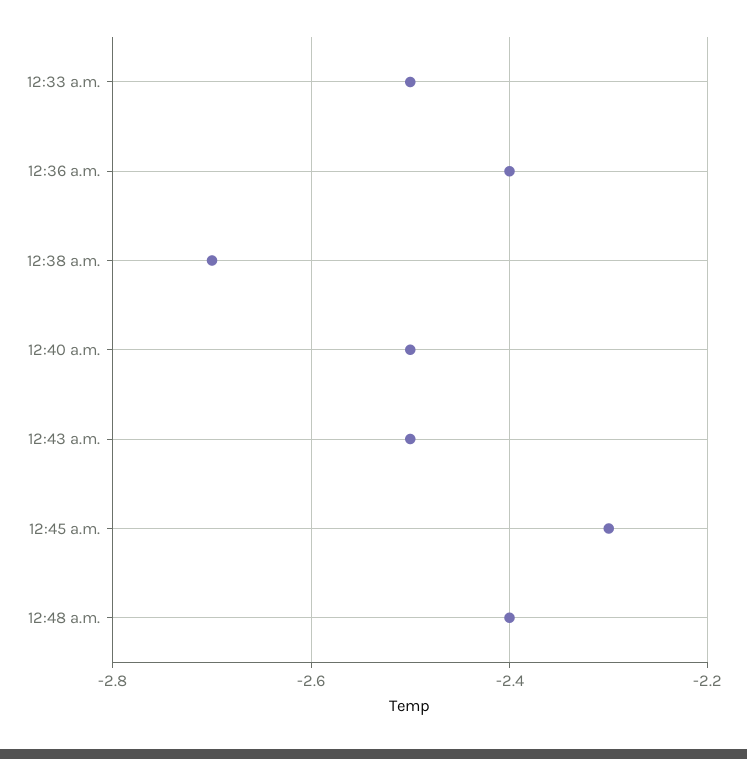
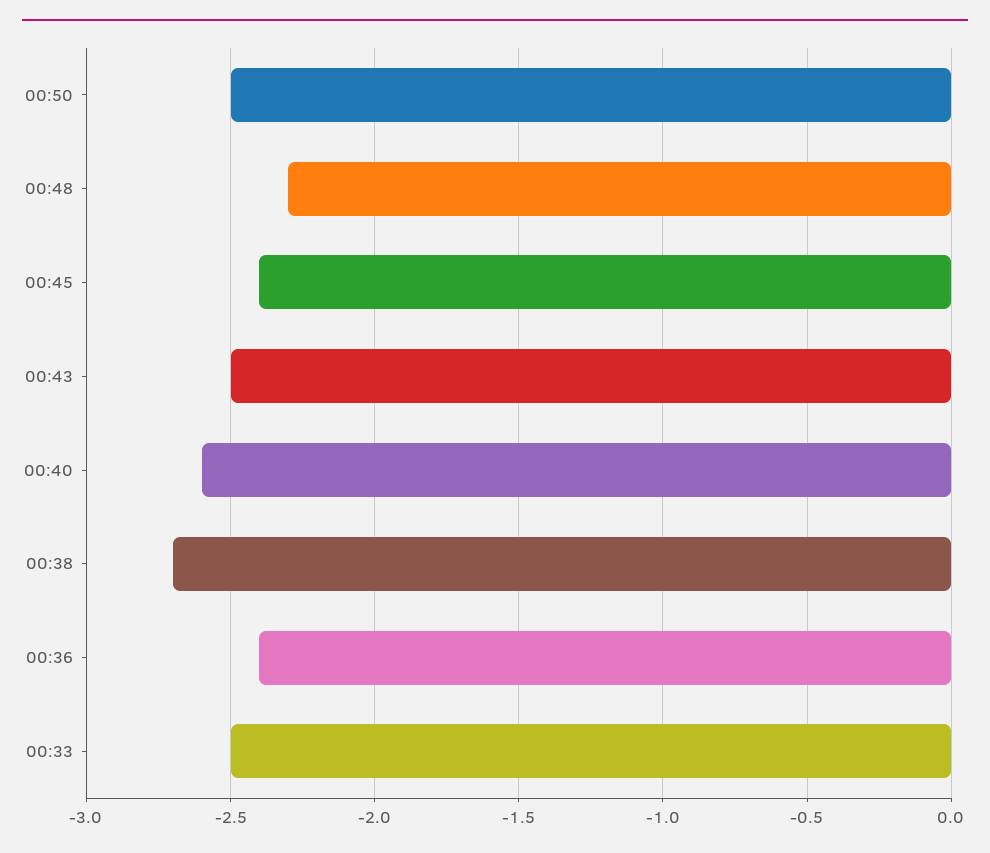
12:40 a.m.: -2.5 -> -2.6
12:45 a.m.: -2.3 -> -2.4
12:48 a.m.: -2.4 -> -2.3
00:50: none -> -2.5

